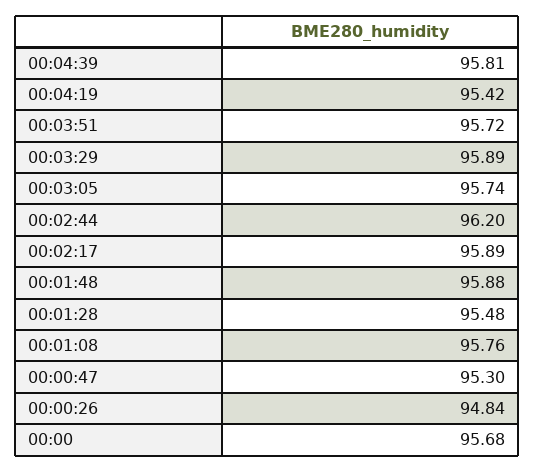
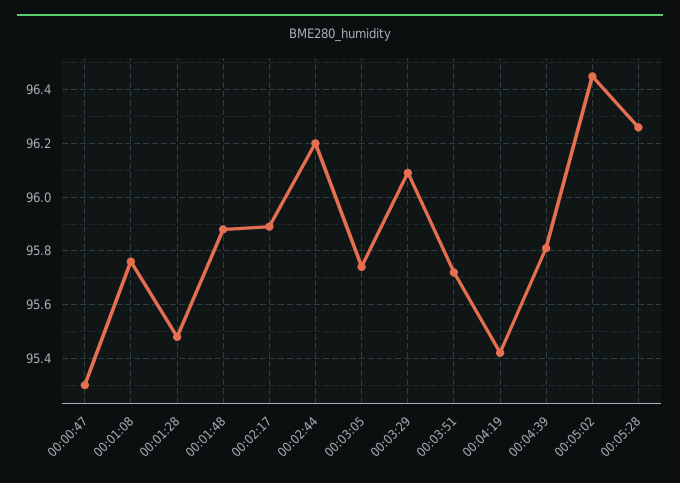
00:03:29: 95.89 -> 96.1
00:00:26: 94.84 -> none
00:00: 95.68 -> none
00:05:02: none -> 96.45
00:05:28: none -> 96.25

